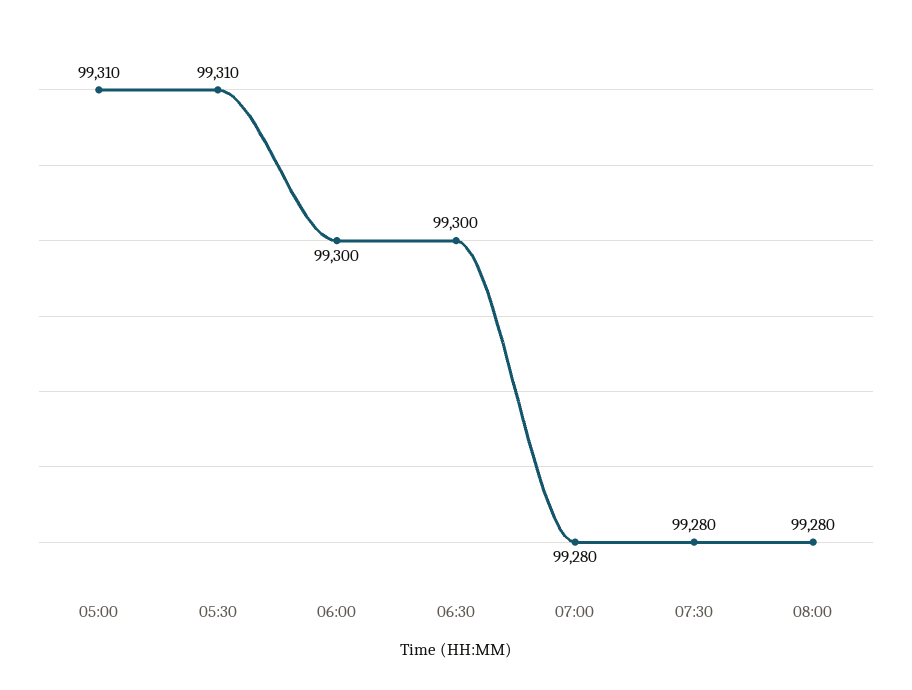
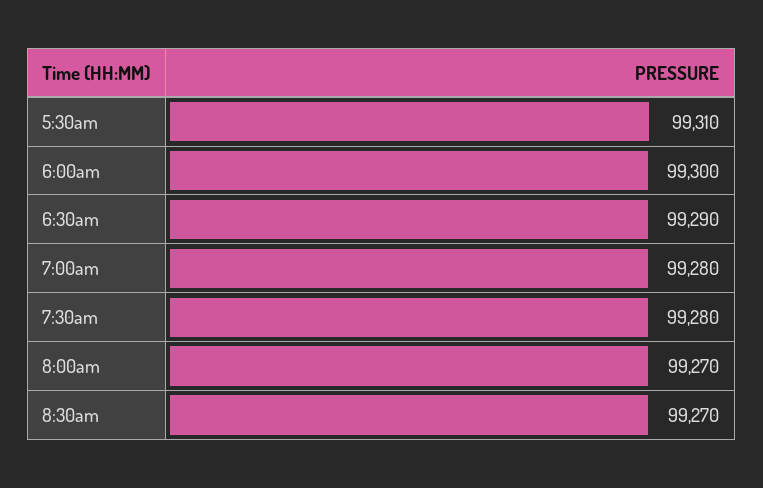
05:00: 99310 -> none
06:30: 99300 -> 99290
08:00: 99280 -> 99270
8:30am: none -> 99270

